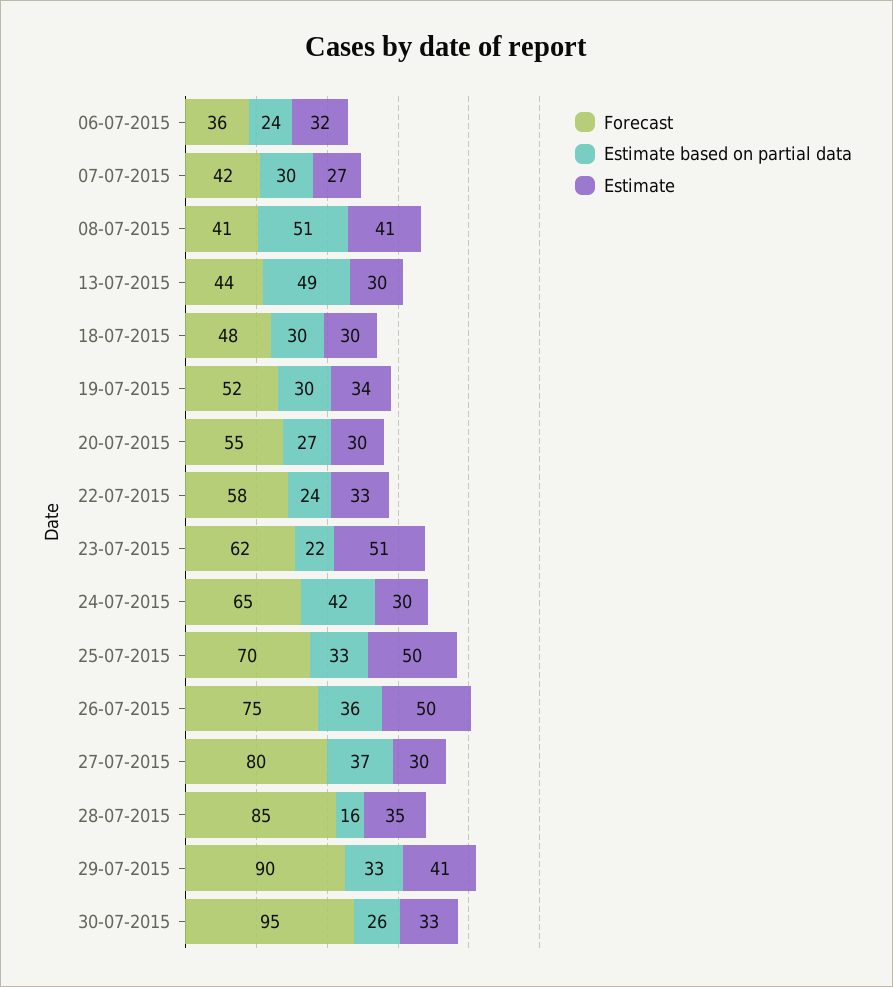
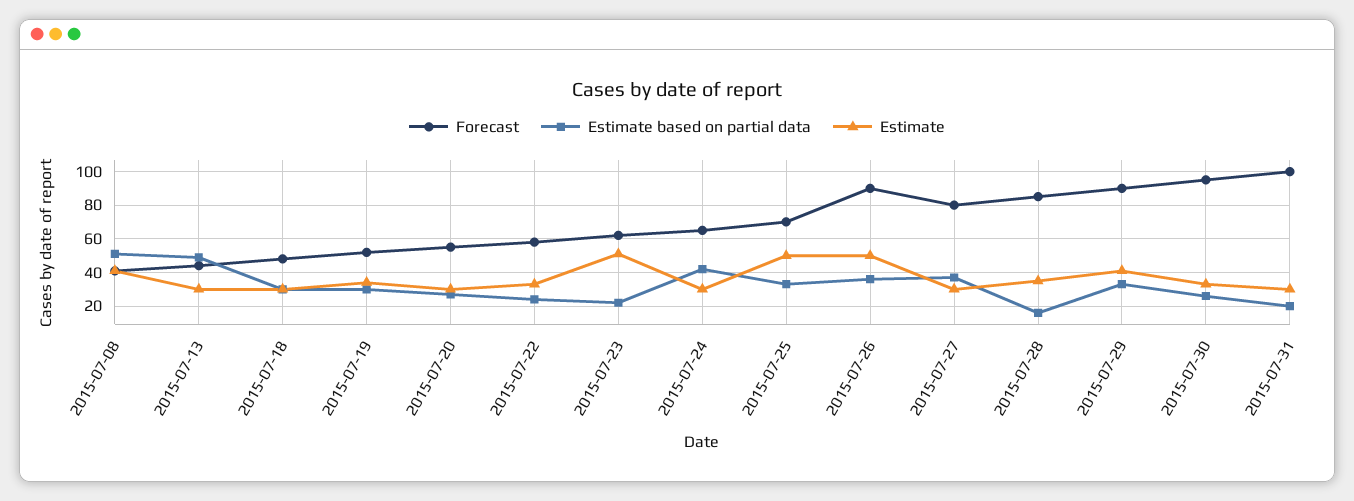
Forecast, 06-07-2015: 36 -> none
Estimate based on partial data, 06-07-2015: 24 -> none
Estimate, 06-07-2015: 32 -> none
Forecast, 07-07-2015: 42 -> none
Estimate based on partial data, 07-07-2015: 30 -> none
Estimate, 07-07-2015: 27 -> none
Forecast, 26-07-2015: 75 -> 90
Forecast, 2015-07-31: none -> 100
Estimate based on partial data, 2015-07-31: none -> 20
Estimate, 2015-07-31: none -> 30

